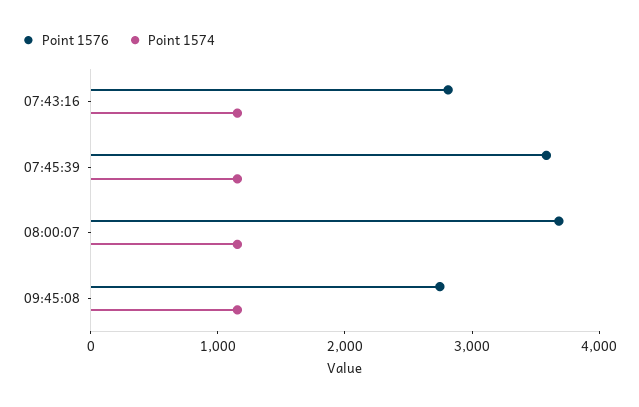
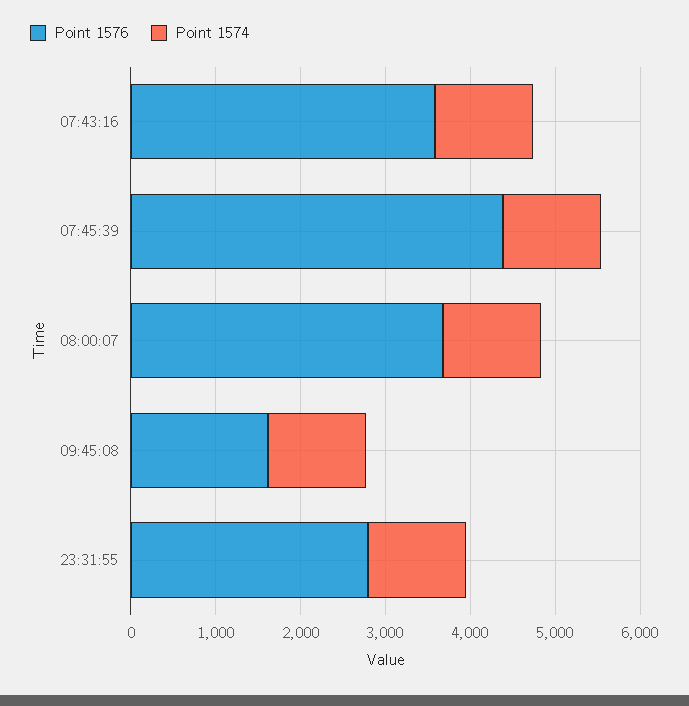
Point 1576, 07:43:16: 2800 -> 3600
Point 1576, 07:45:39: 3600 -> 4400
Point 1576, 09:45:08: 2800 -> 1600
Point 1576, 23:31:55: none -> 2800
Point 1574, 23:31:55: none -> 1200

